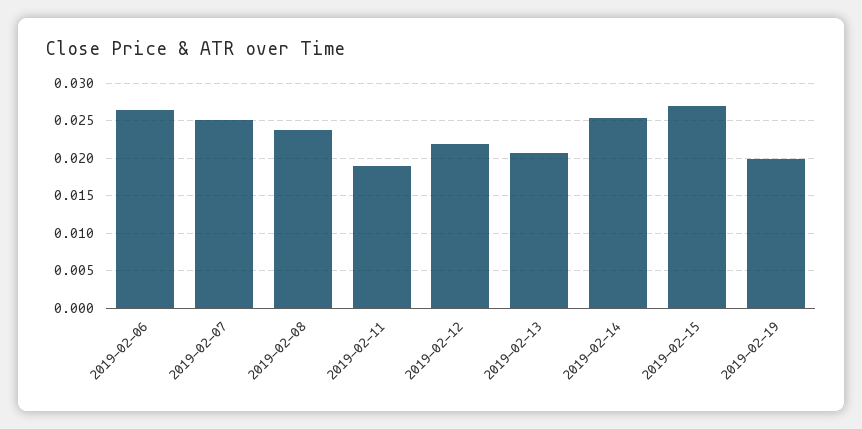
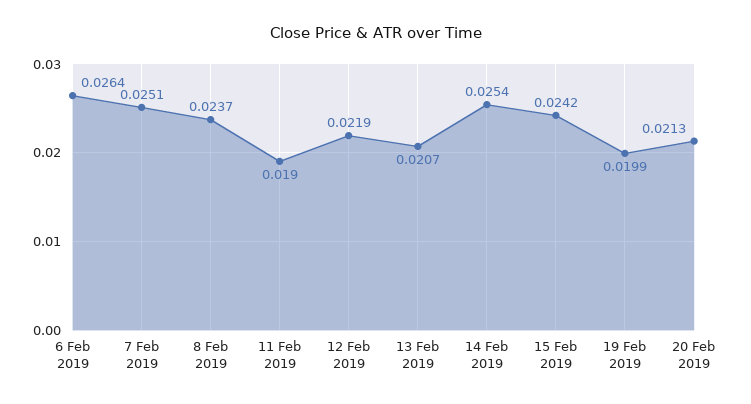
2019-02-15: 0.027 -> 0.0242
20 Feb 2019: none -> 0.0213

